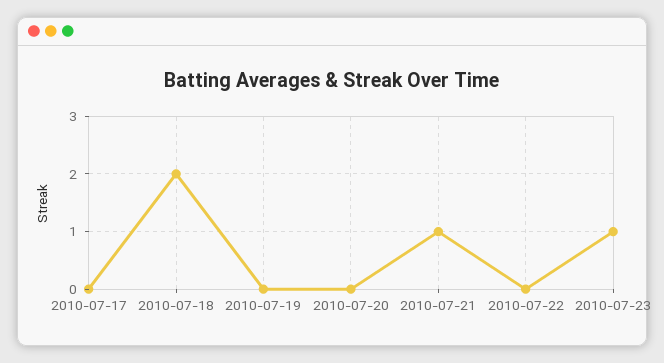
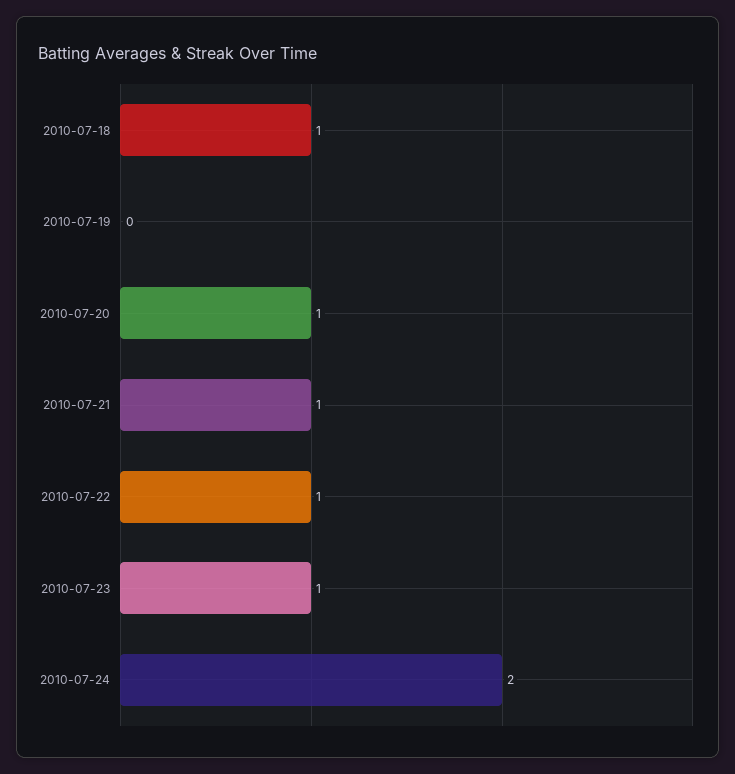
2010-07-17: 0 -> none
2010-07-18: 2 -> 1
2010-07-20: 0 -> 1
2010-07-22: 0 -> 1
2010-07-24: none -> 2

